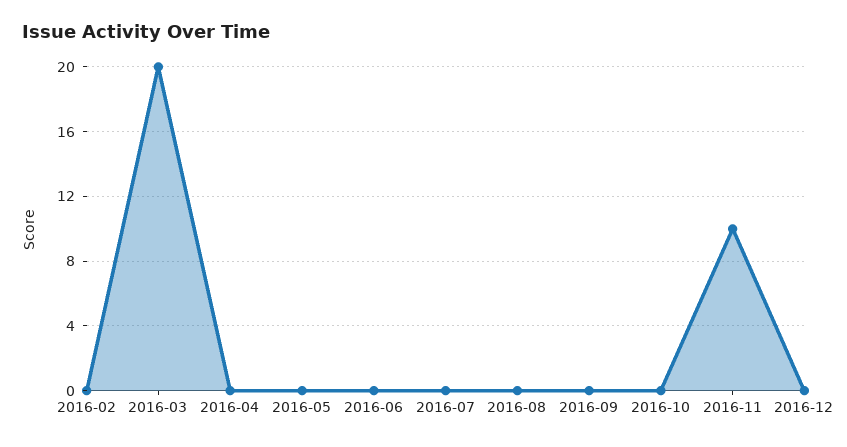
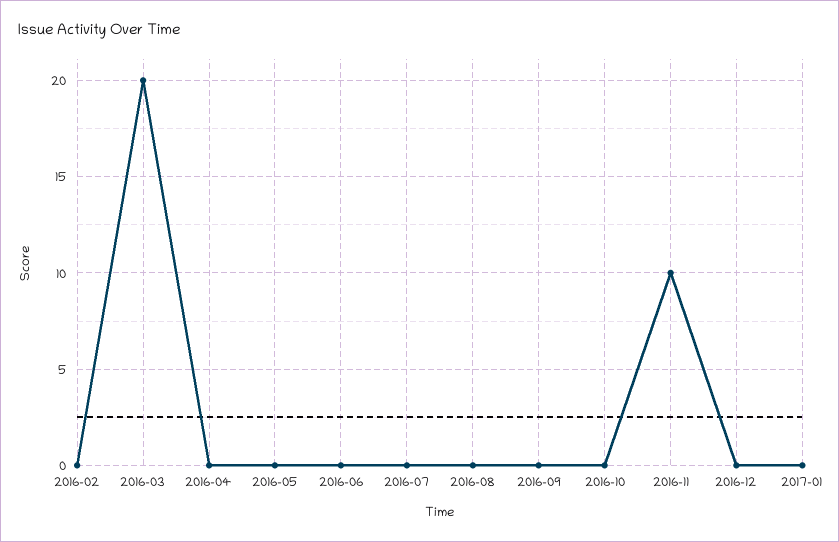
2017-01: none -> 0

